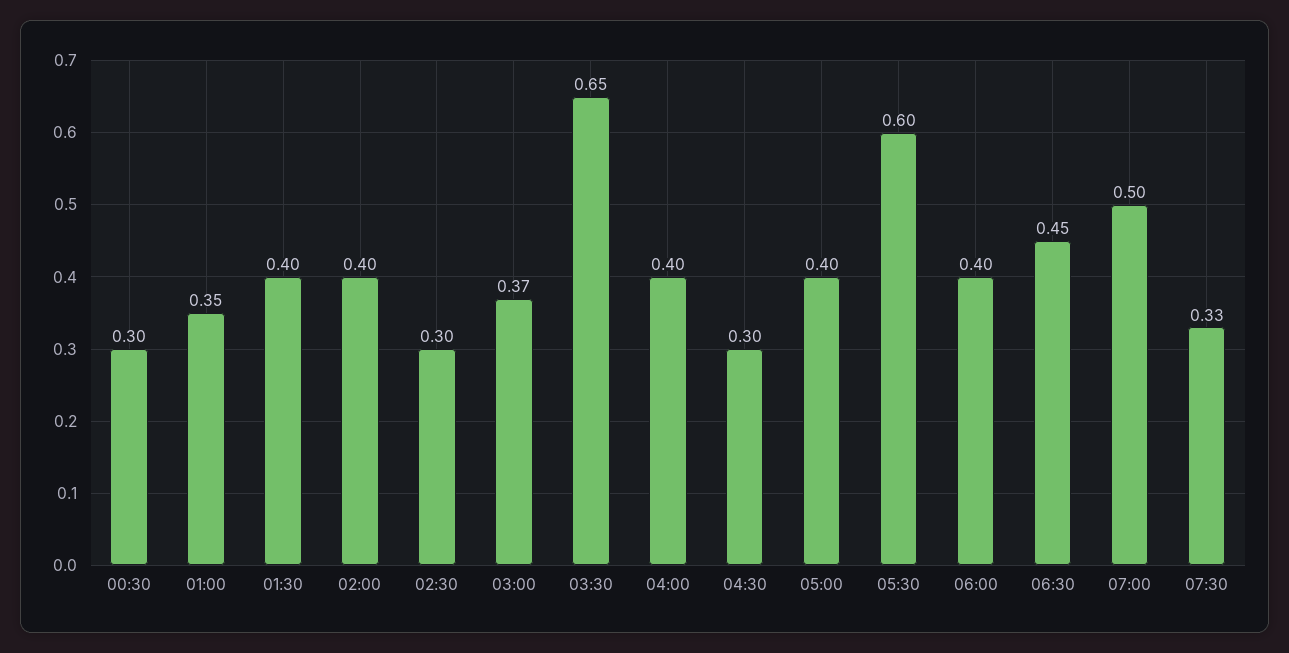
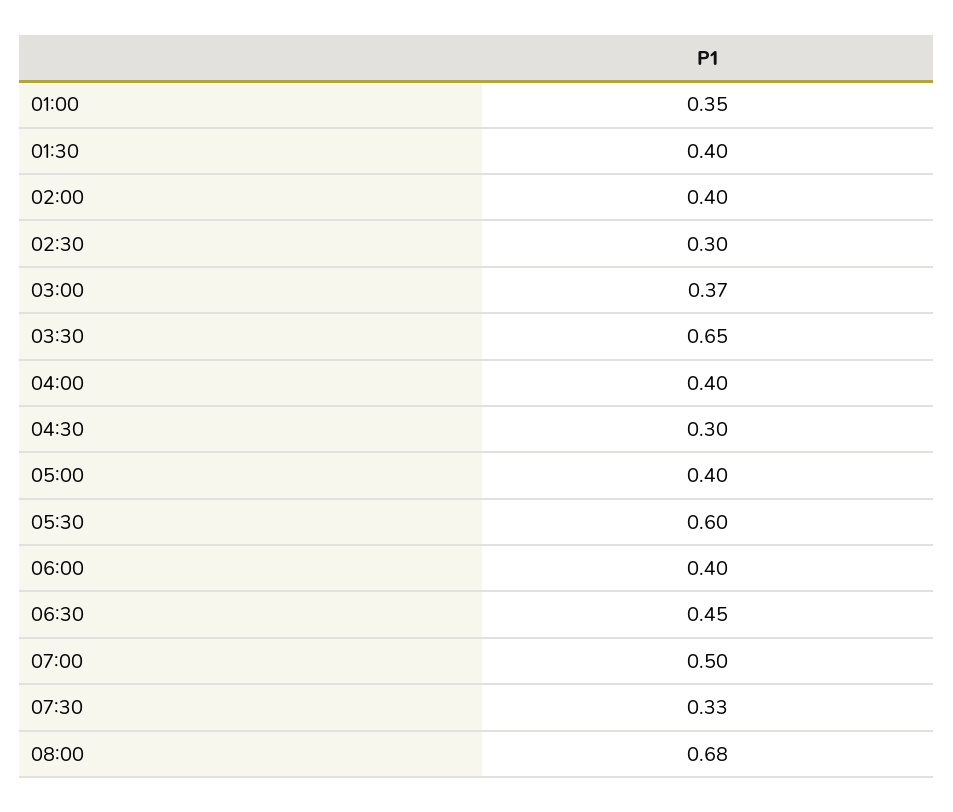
00:30: 0.3 -> none
08:00: none -> 0.68

